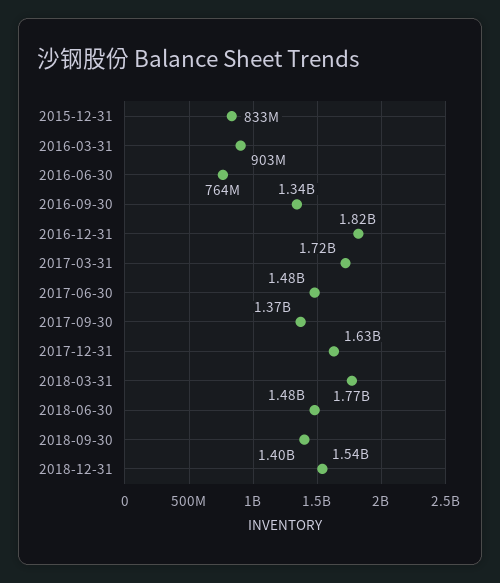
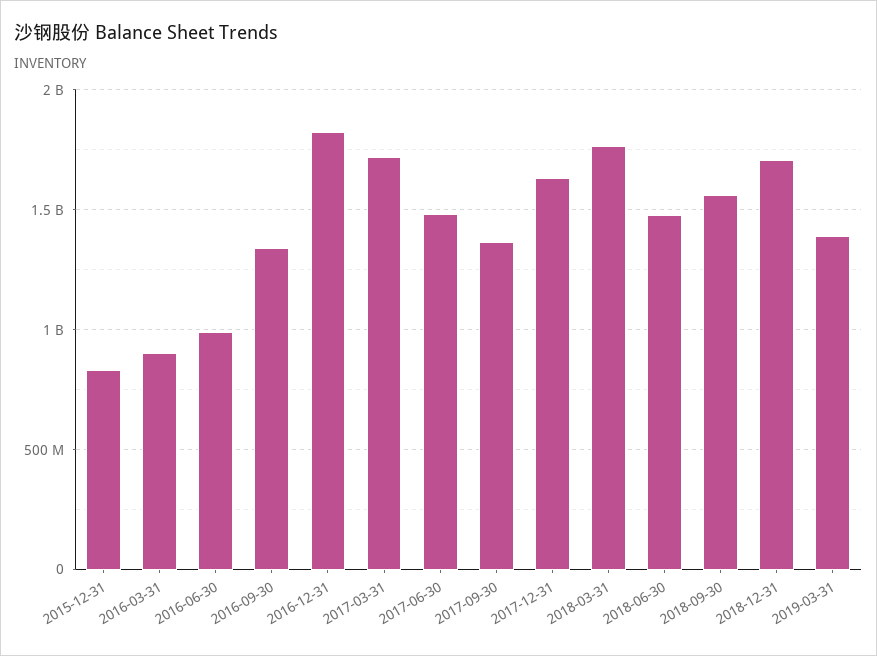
2016-06-30: 764000000 -> 1000000000
2018-09-30: 1400000000 -> 1550000000
2018-12-31: 1540000000 -> 1700000000
2019-03-31: none -> 1400000000

